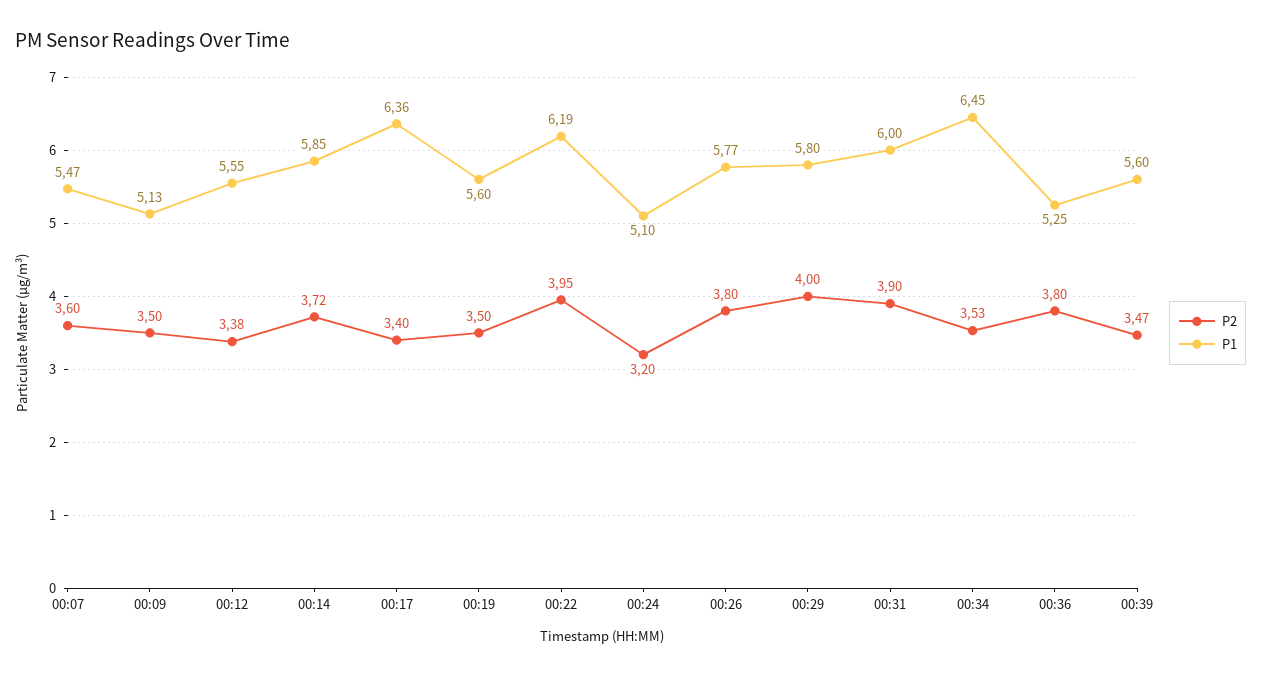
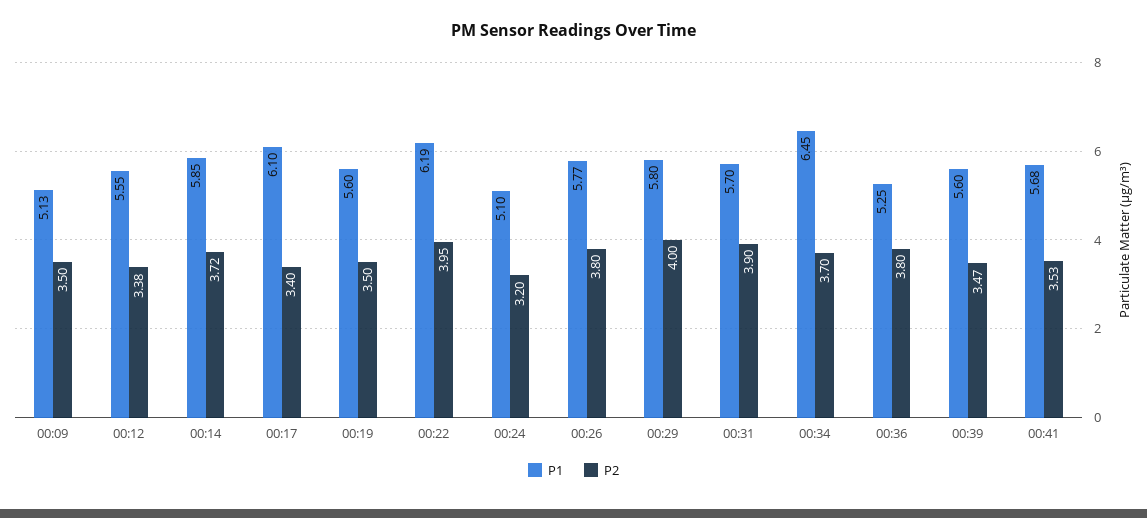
P2, 00:07: 3.6 -> none
P1, 00:07: 5.47 -> none
P1, 00:17: 6.36 -> 6.1
P1, 00:31: 6 -> 5.7
P2, 00:34: 3.53 -> 3.7
P1, 00:41: none -> 5.68
P2, 00:41: none -> 3.53

